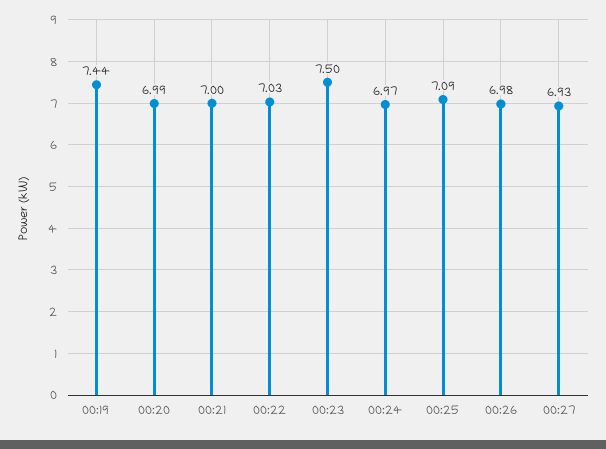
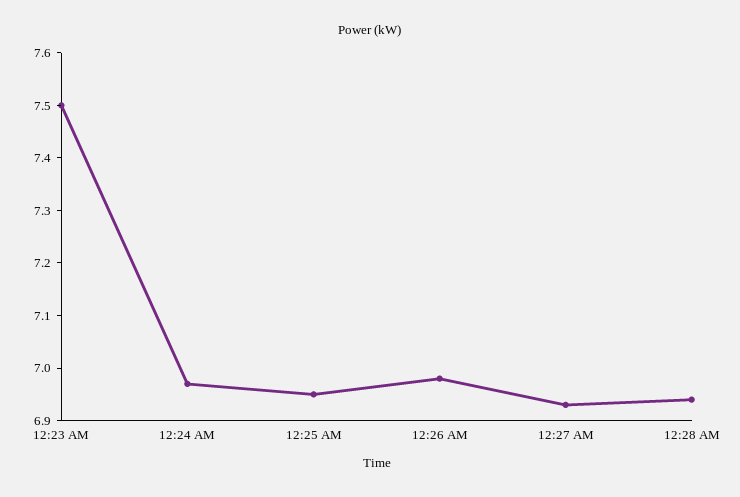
00:19: 7.44 -> none
00:20: 6.99 -> none
00:21: 7 -> none
00:22: 7.03 -> none
00:25: 7.09 -> 6.95
12:28 AM: none -> 6.95

